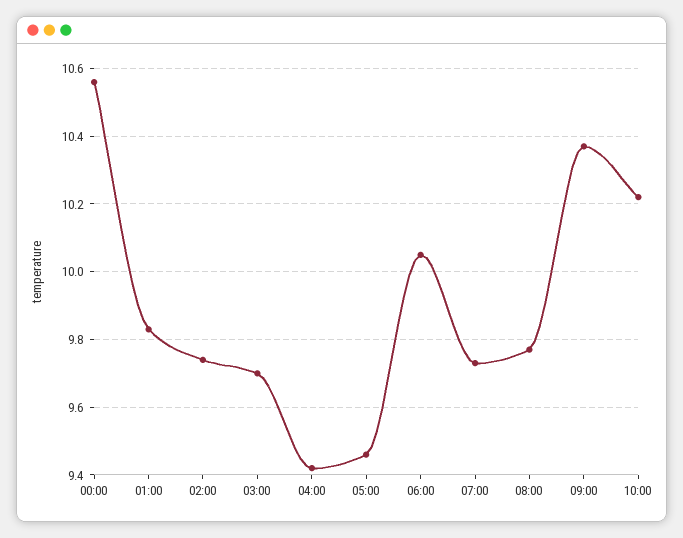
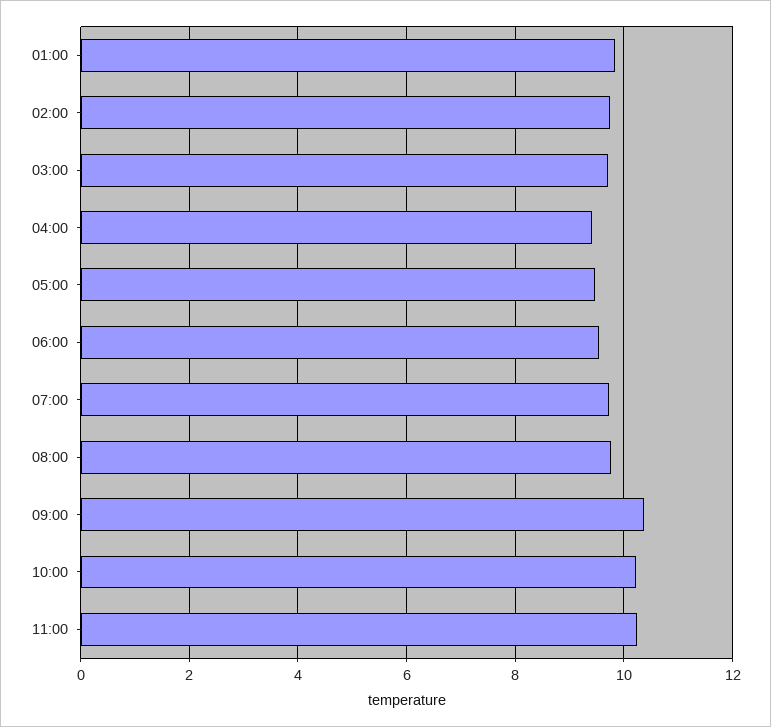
00:00: 10.55 -> none
06:00: 10.05 -> 9.6
11:00: none -> 10.2

